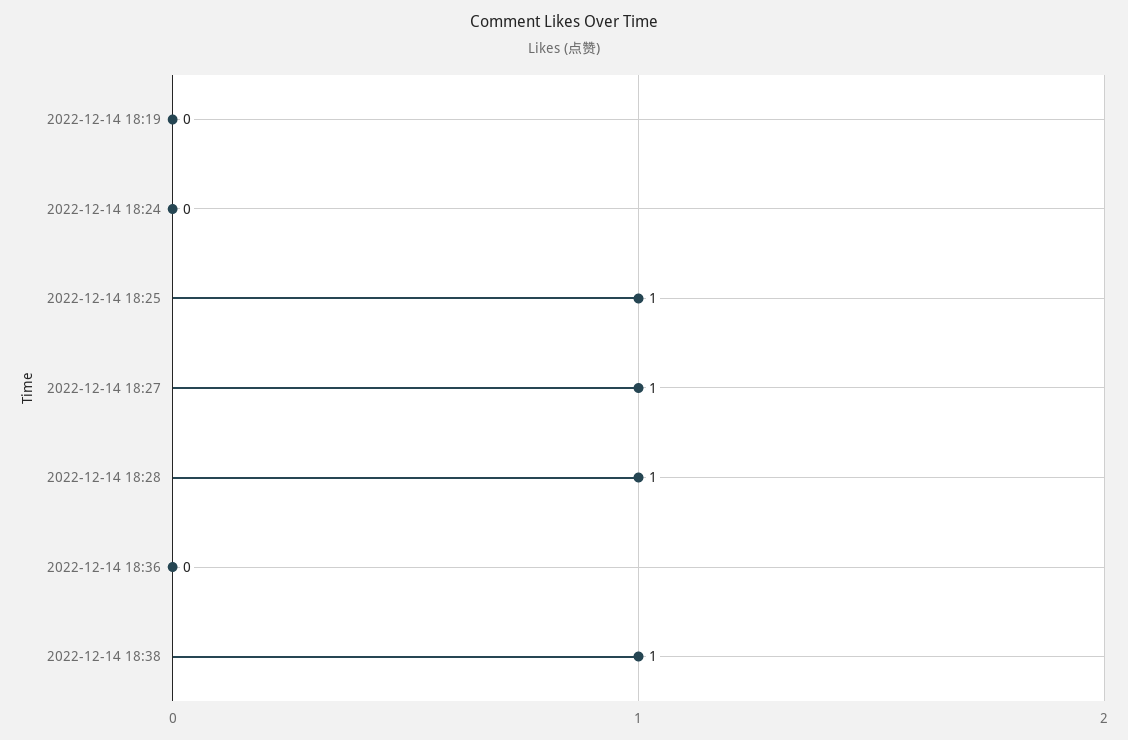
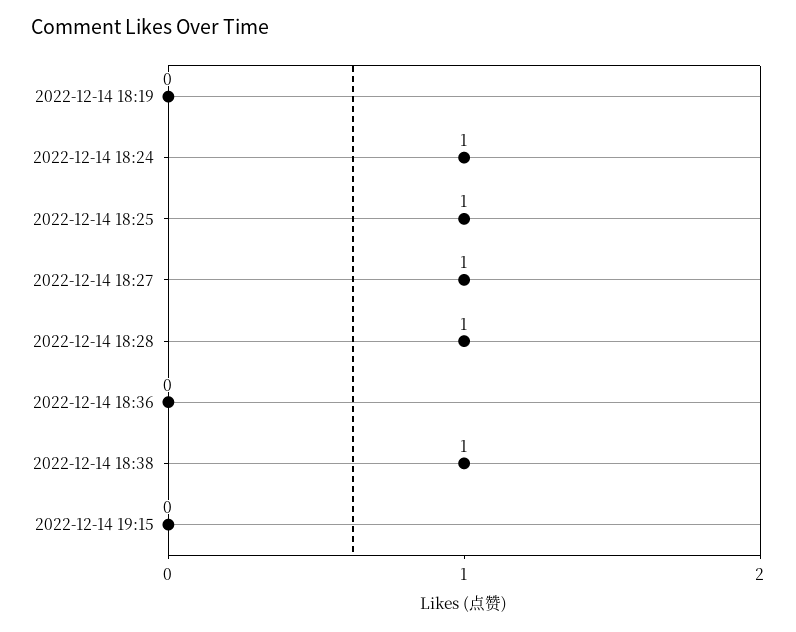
2022-12-14 18:24: 0 -> 1
2022-12-14 19:15: none -> 0

